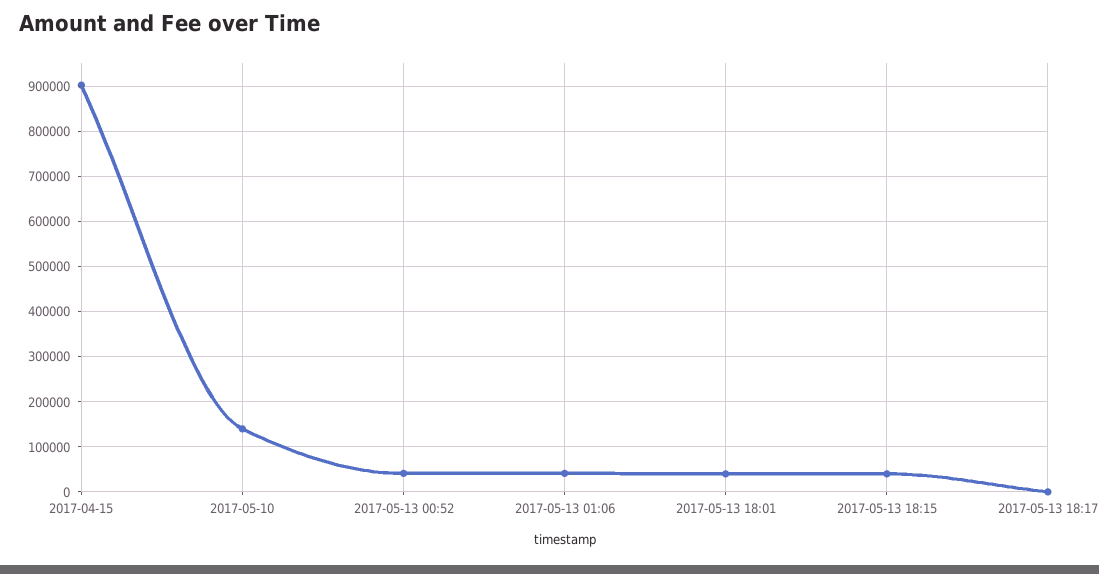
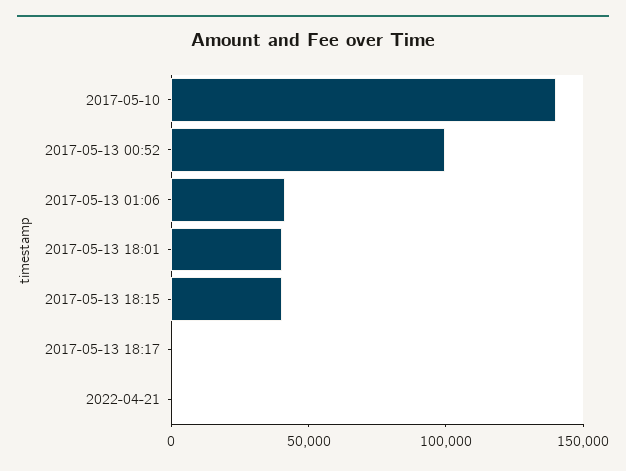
2017-04-15: 900000 -> none
2017-05-13 00:52: 40000 -> 100000
2022-04-21: none -> 0

